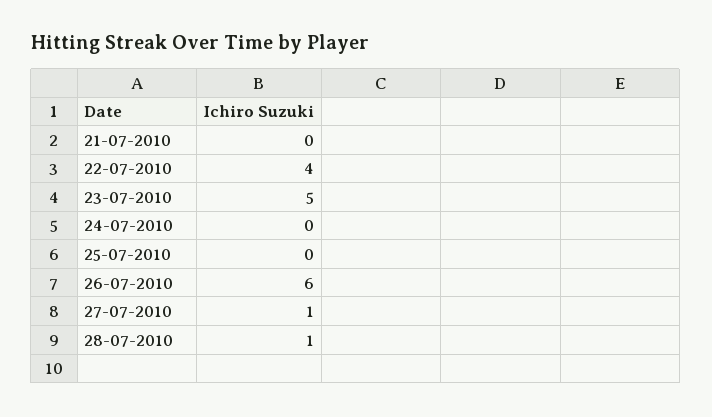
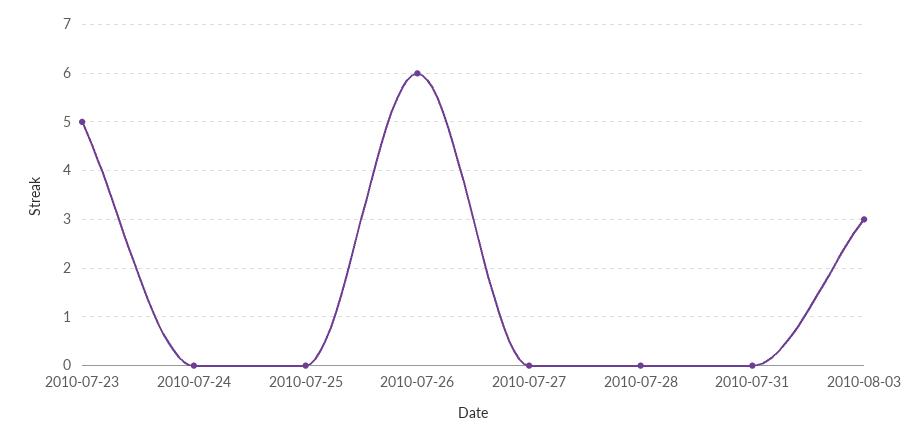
21-07-2010: 0 -> none
22-07-2010: 4 -> none
27-07-2010: 1 -> 0
28-07-2010: 1 -> 0
2010-07-31: none -> 0
2010-08-03: none -> 3

